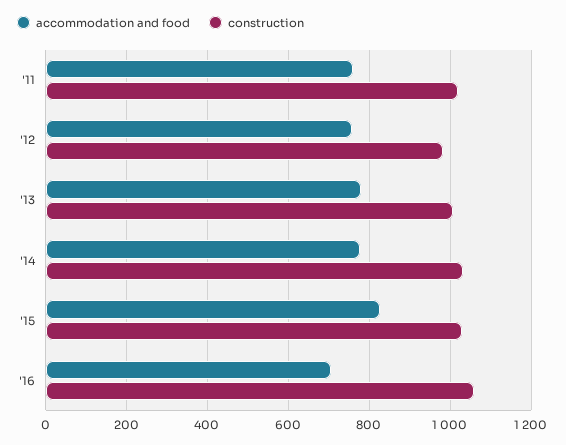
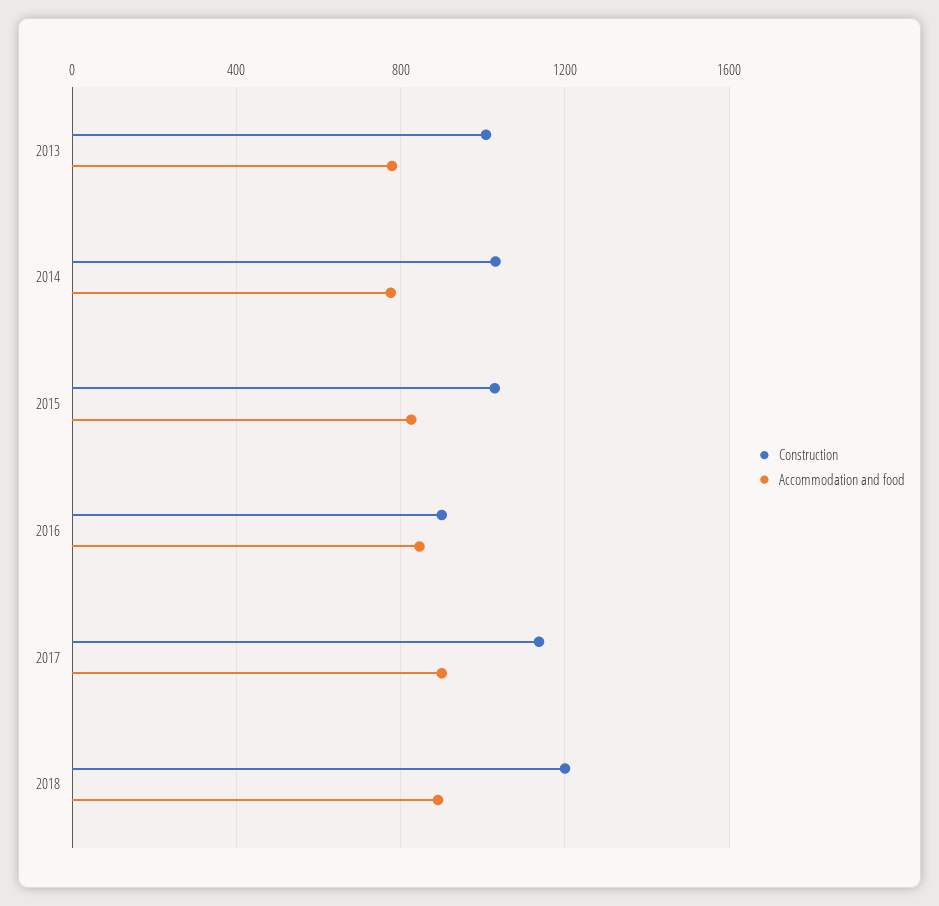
accommodation and food, '11: 760 -> none
construction, '11: 1020 -> none
accommodation and food, '12: 760 -> none
construction, '12: 980 -> none
accommodation and food, '16: 700 -> 850
construction, '16: 1060 -> 900
construction, 2017: none -> 1150
accommodation and food, 2017: none -> 900
construction, 2018: none -> 1200
accommodation and food, 2018: none -> 900

